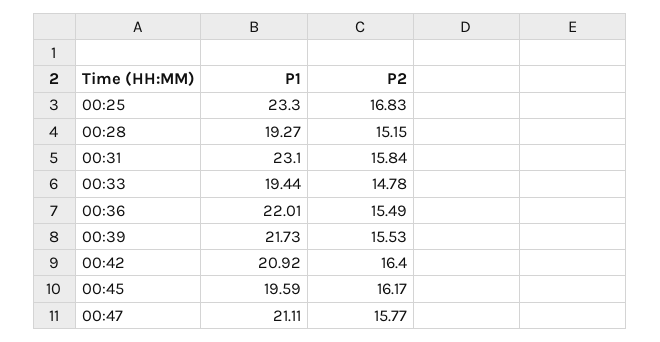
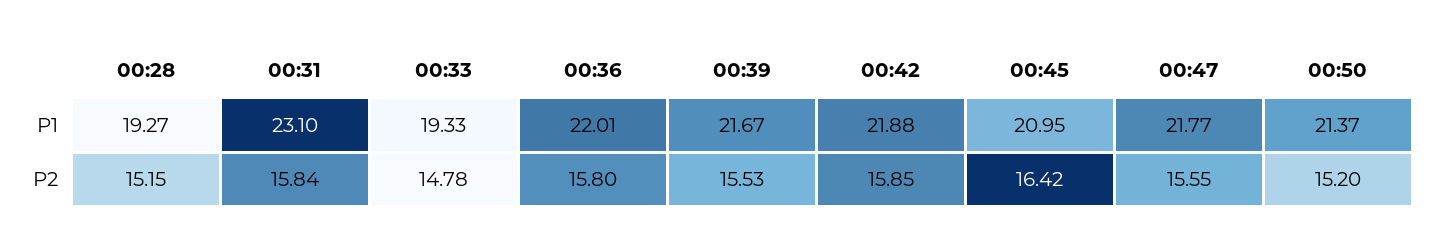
P1, 00:25: 23.3 -> none
P2, 00:25: 16.83 -> none
P1, 00:33: 19.44 -> 19.33
P2, 00:36: 15.49 -> 15.8
P1, 00:39: 21.73 -> 21.67
P1, 00:42: 20.92 -> 21.88
P2, 00:42: 16.4 -> 15.85
P1, 00:45: 19.59 -> 20.95
P2, 00:45: 16.17 -> 16.42
P1, 00:47: 21.11 -> 21.77
P2, 00:47: 15.77 -> 15.55
P1, 00:50: none -> 21.37
P2, 00:50: none -> 15.2

